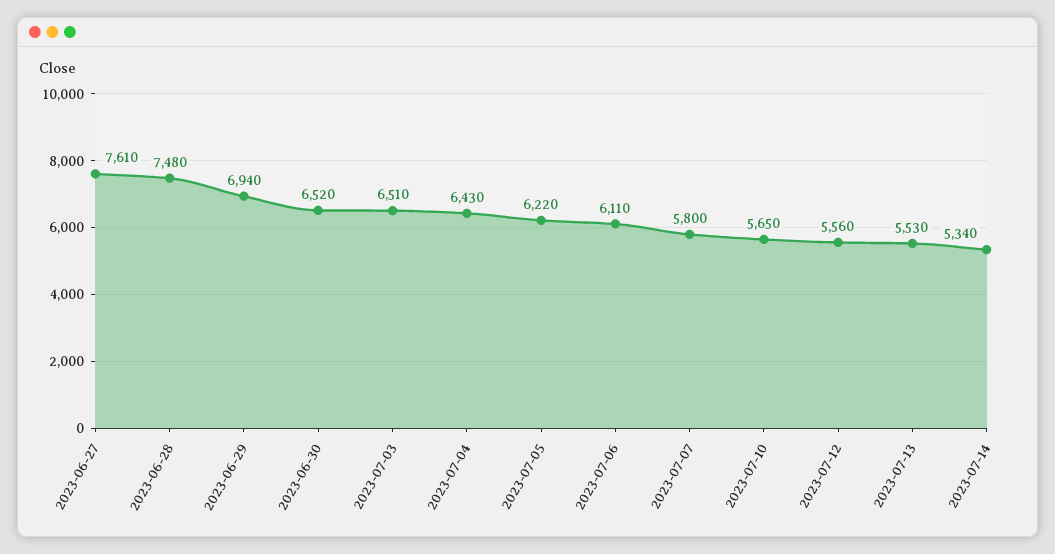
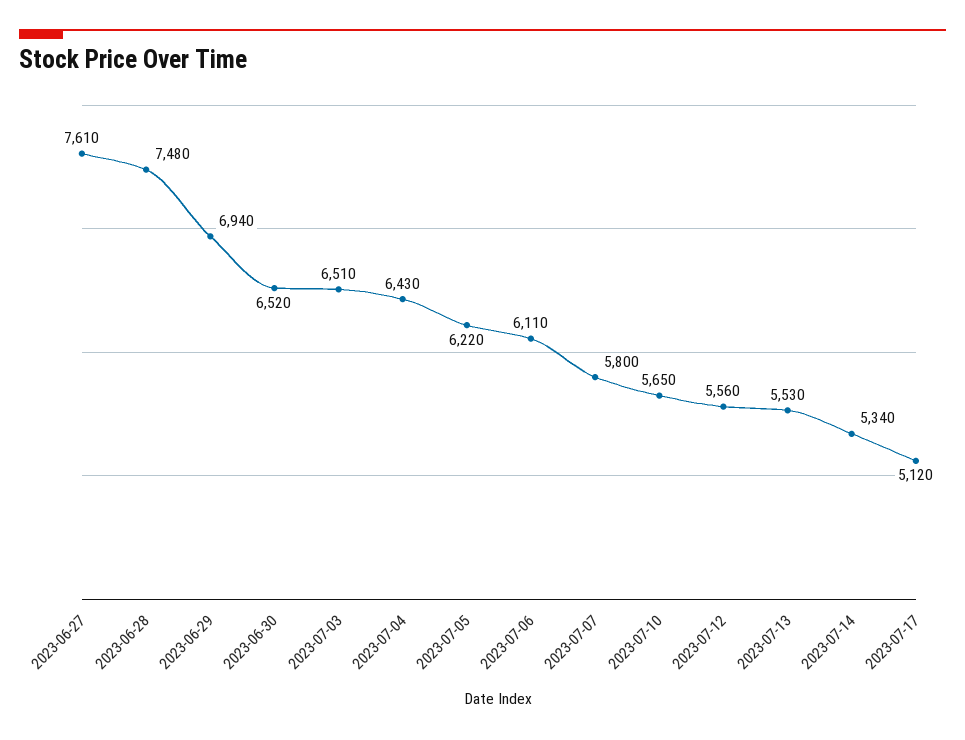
2023-07-17: none -> 5120

